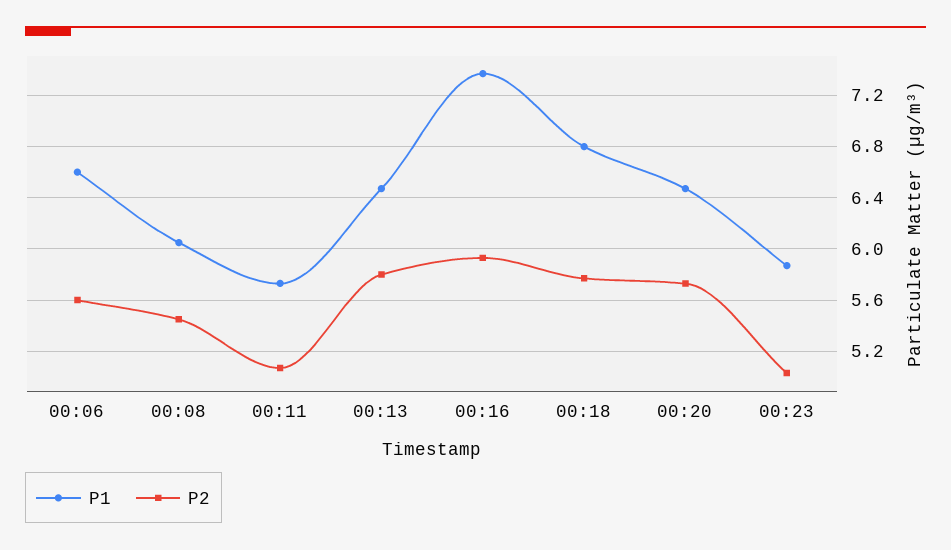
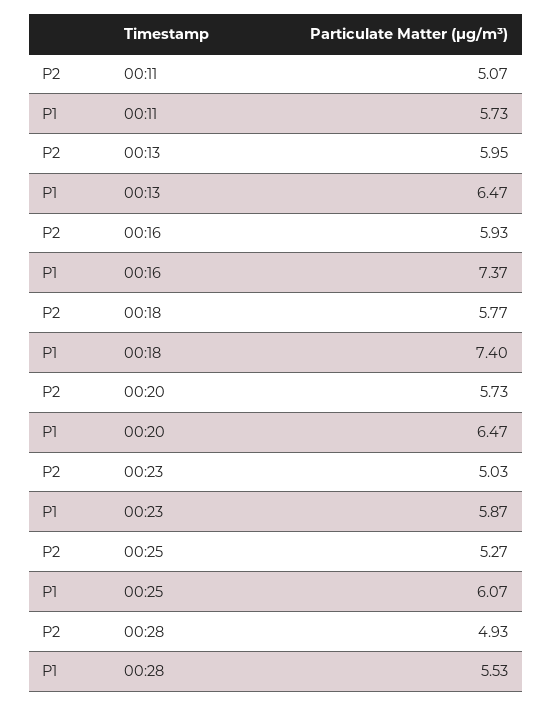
P1, 00:06: 6.6 -> none
P2, 00:06: 5.6 -> none
P1, 00:08: 6.05 -> none
P2, 00:08: 5.45 -> none
P2, 00:13: 5.8 -> 5.95
P1, 00:18: 6.8 -> 7.4
P2, 00:25: none -> 5.27
P1, 00:25: none -> 6.07
P2, 00:28: none -> 4.93
P1, 00:28: none -> 5.53

